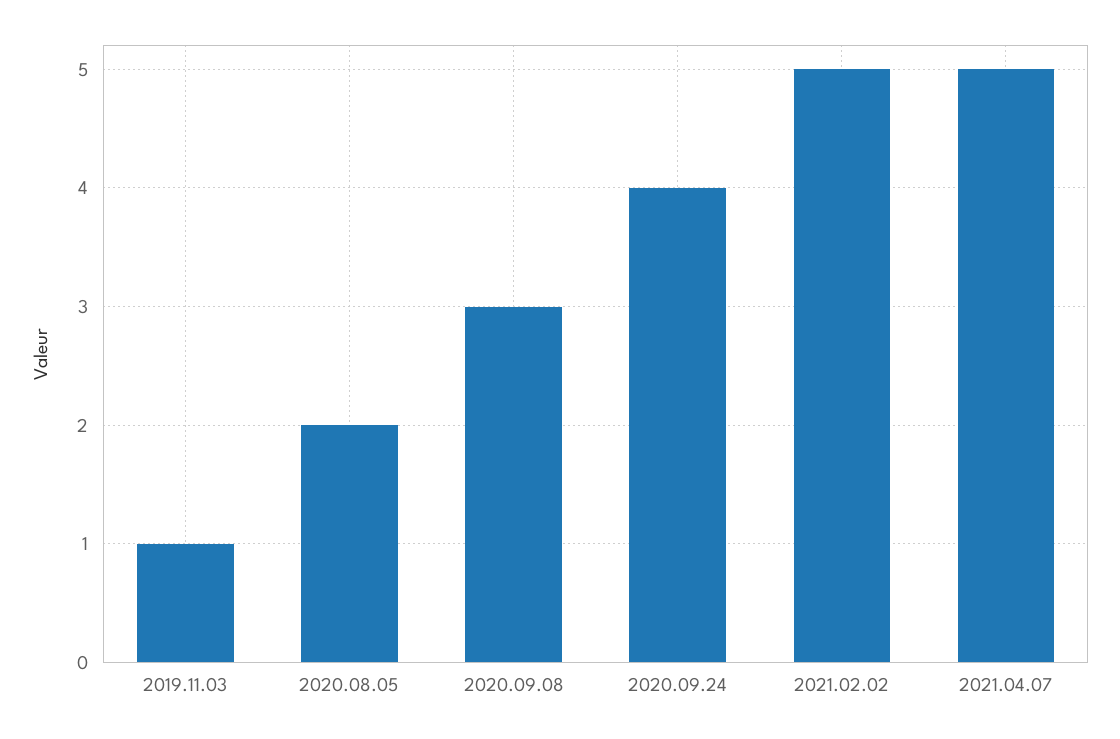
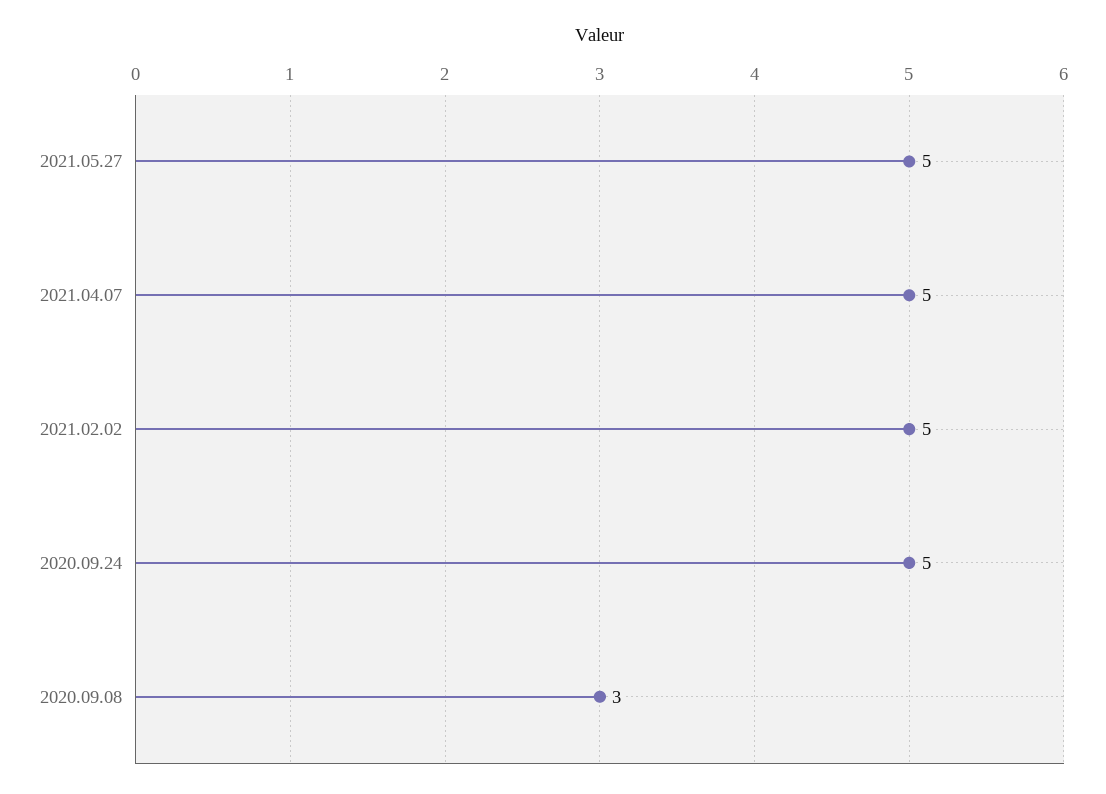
2019.11.03: 1 -> none
2020.08.05: 2 -> none
2020.09.24: 4 -> 5
2021.05.27: none -> 5

